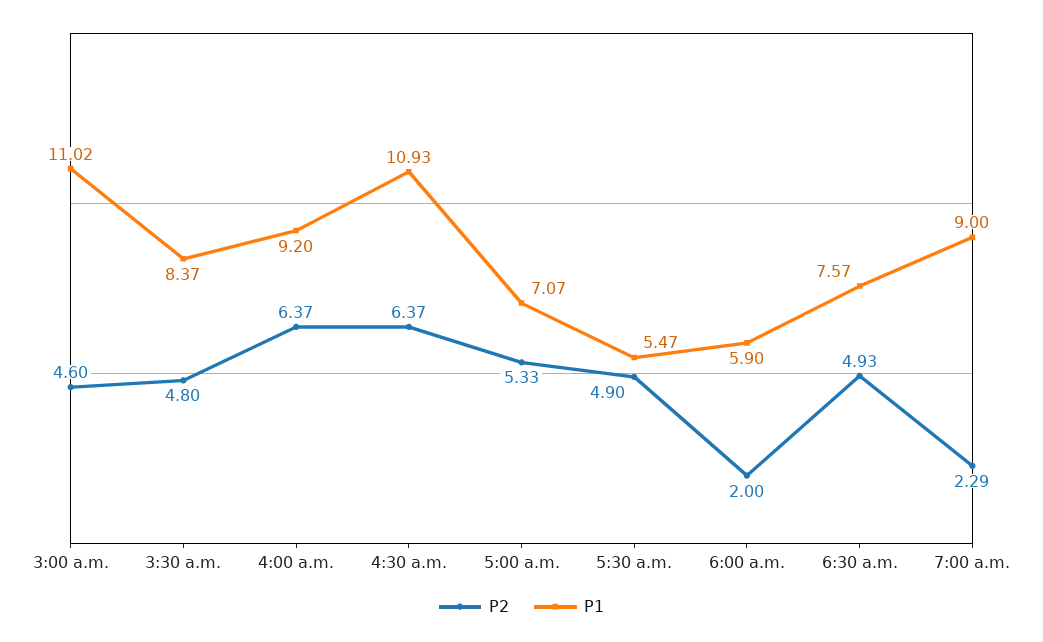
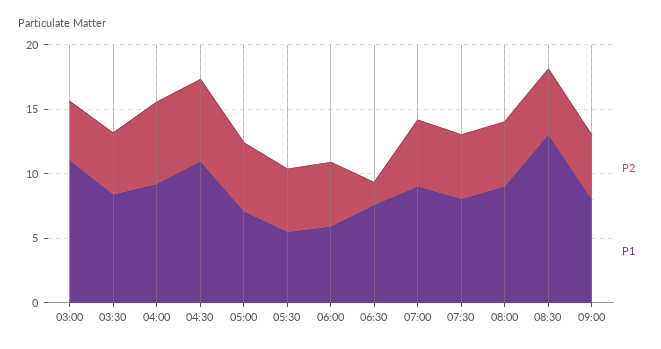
P2, 6:00 a.m.: 2 -> 5
P2, 6:30 a.m.: 4.93 -> 2
P2, 7:00 a.m.: 2.29 -> 5
P2, 07:30: none -> 5
P1, 07:30: none -> 8
P2, 08:00: none -> 5
P1, 08:00: none -> 9
P2, 08:30: none -> 5
P1, 08:30: none -> 13
P2, 09:00: none -> 5
P1, 09:00: none -> 8

